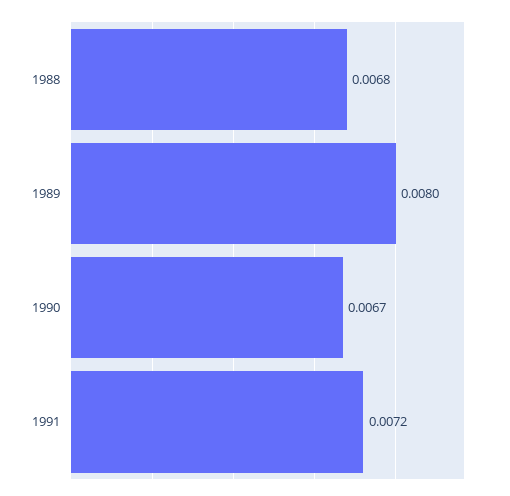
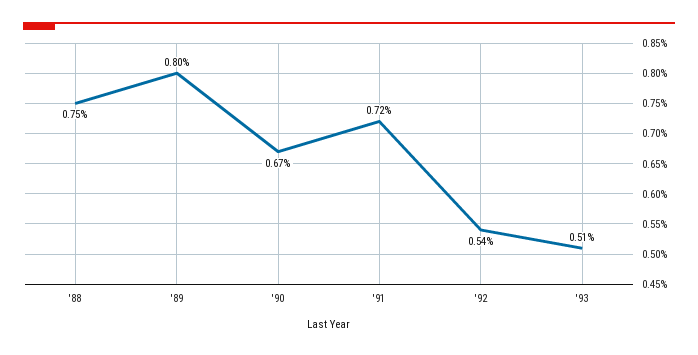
1988: 0.0068 -> 0.0075
'92: none -> 0.0054
'93: none -> 0.0051

